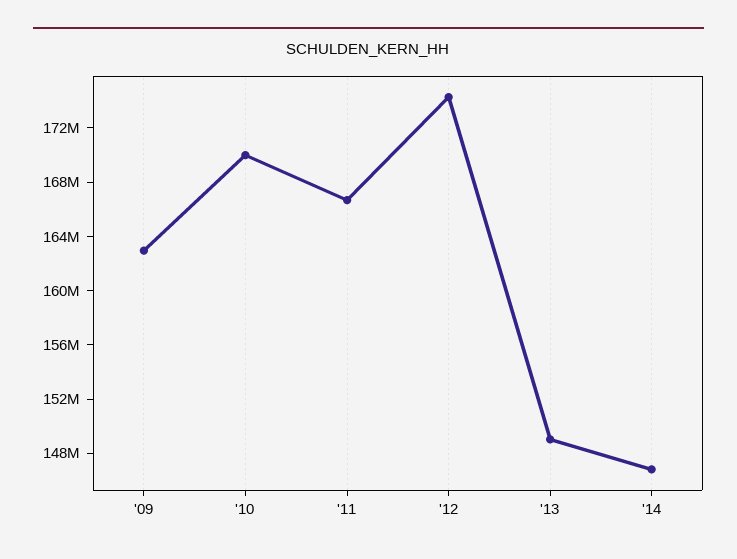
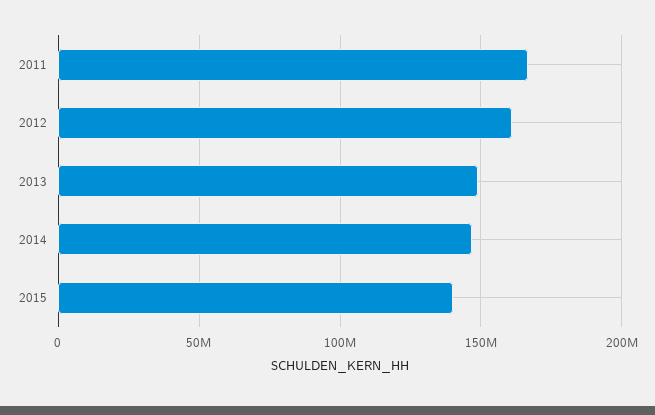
'09: 163000000 -> none
'10: 170000000 -> none
'12: 174000000 -> 160000000
2015: none -> 140000000

